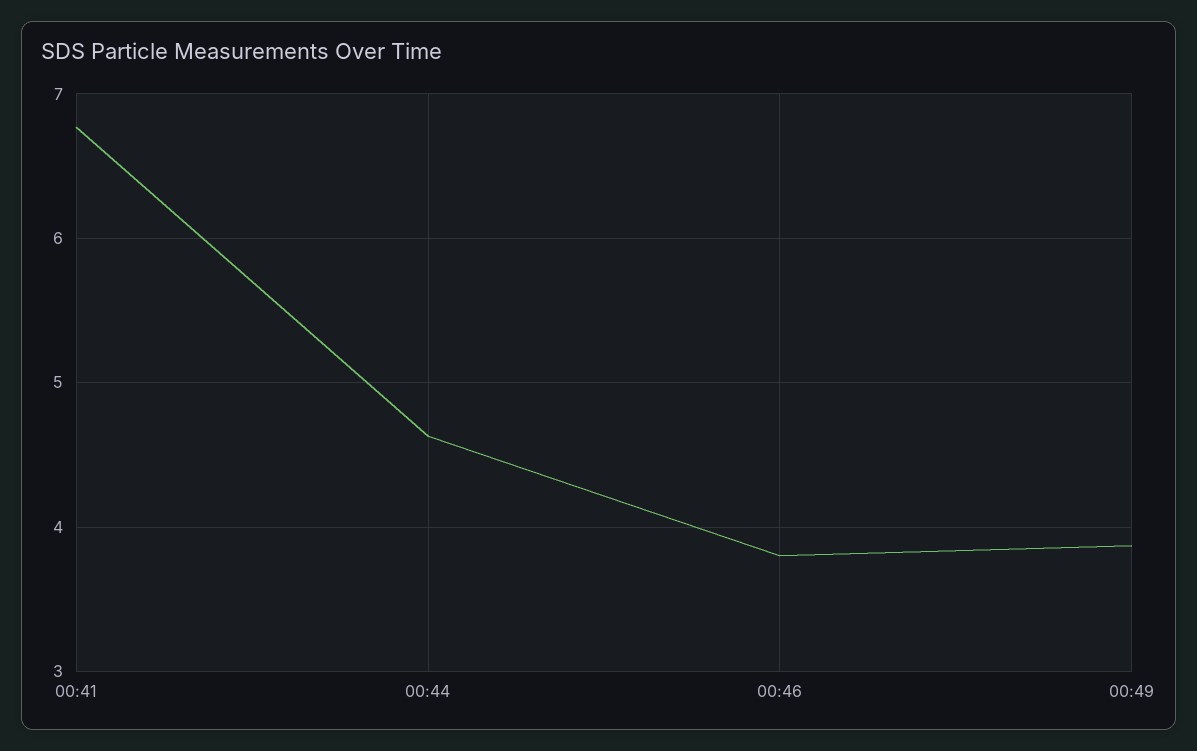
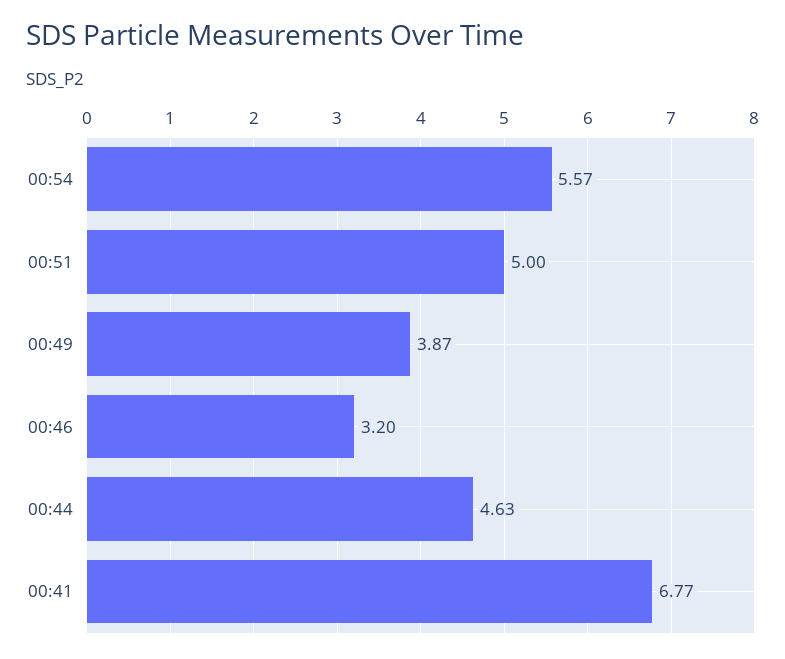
00:46: 3.8 -> 3.2
00:54: none -> 5.57
00:51: none -> 5

